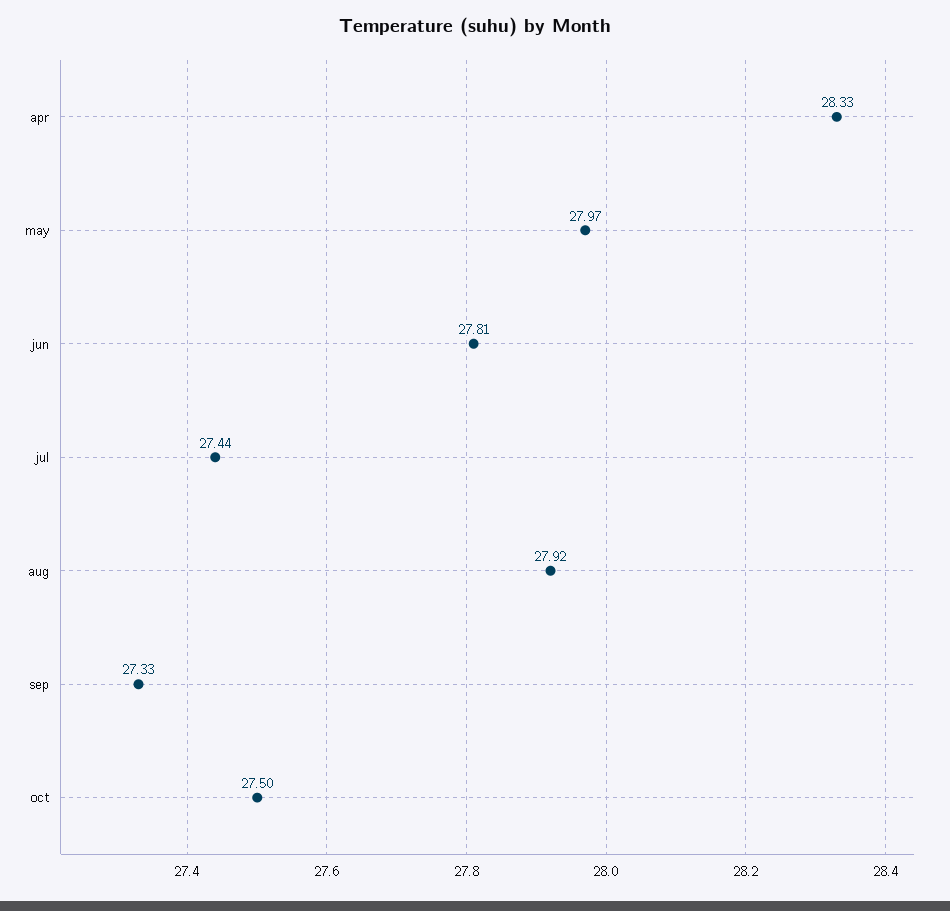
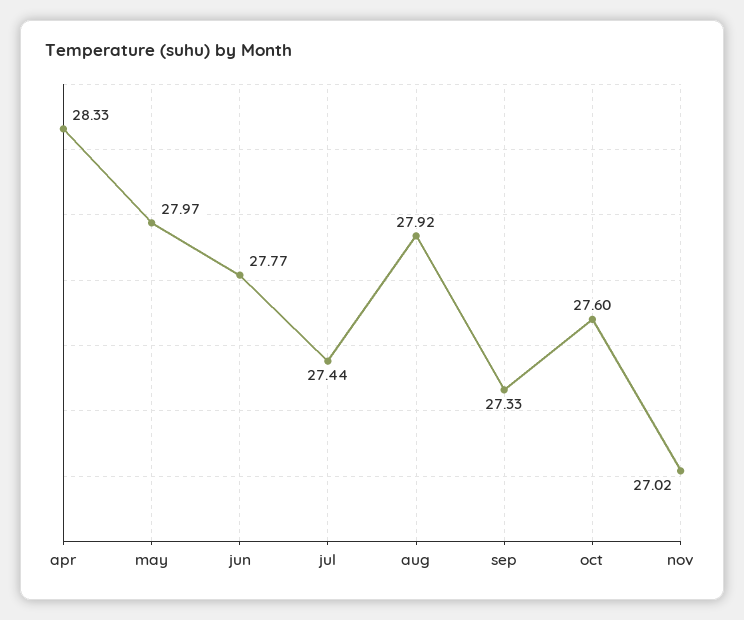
jun: 27.81 -> 27.77
oct: 27.5 -> 27.6
nov: none -> 27.02

